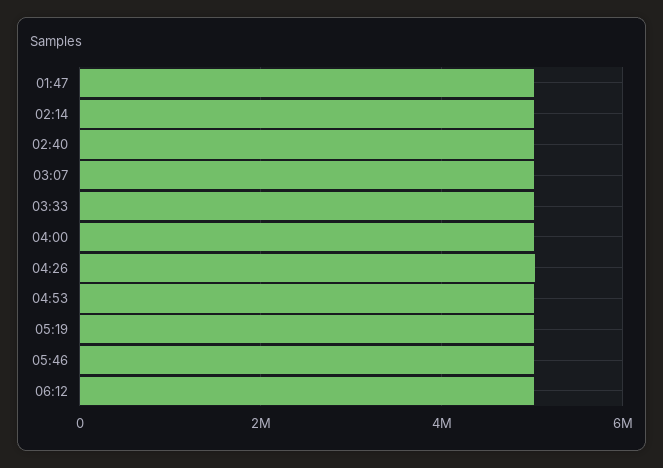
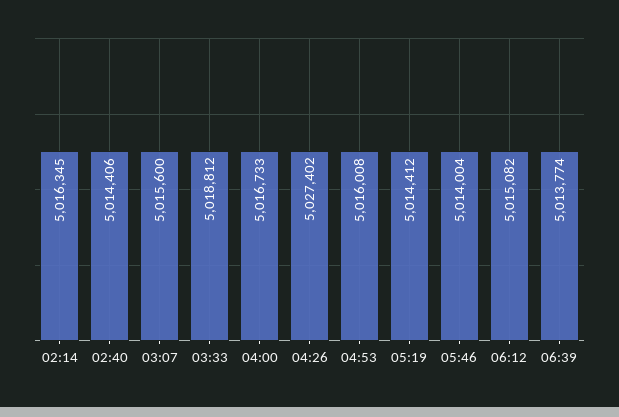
01:47: 5000000 -> none
06:39: none -> 5013774

